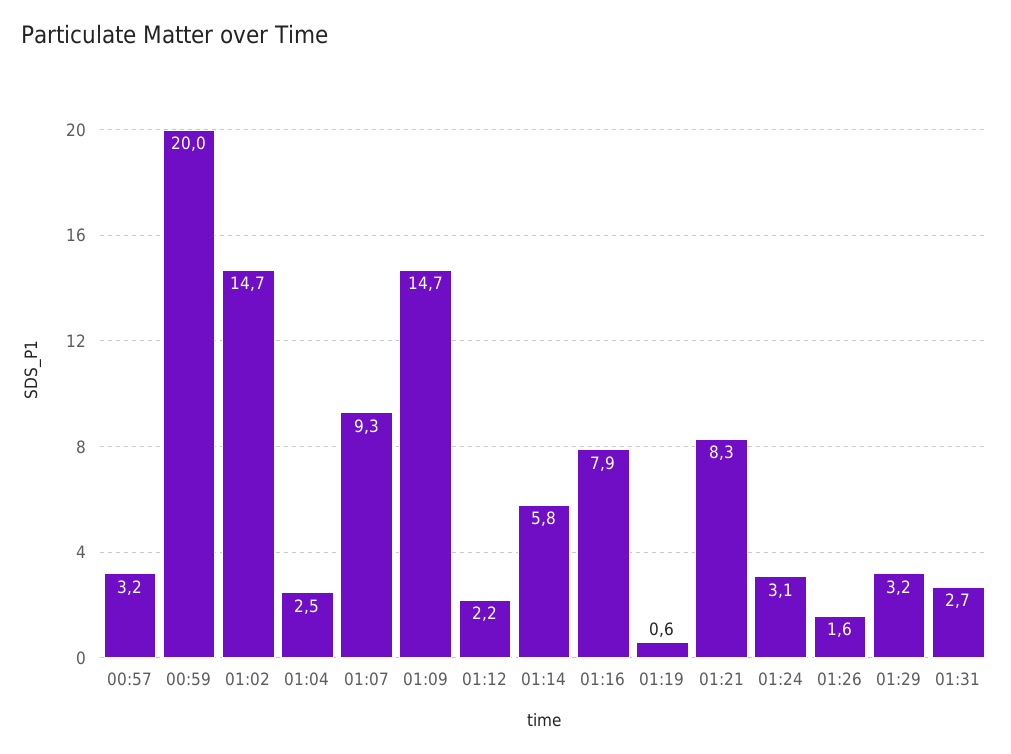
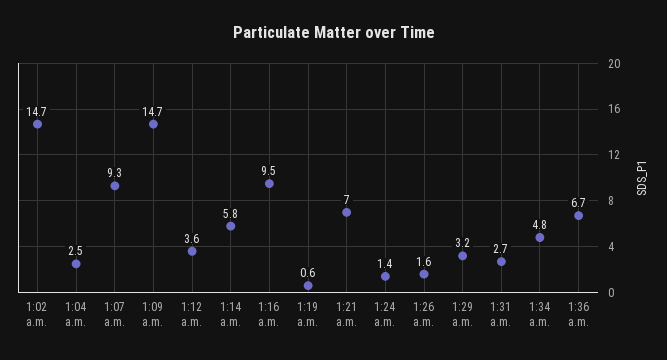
00:57: 3.2 -> none
00:59: 20 -> none
01:12: 2.2 -> 3.6
01:16: 7.9 -> 9.5
01:21: 8.3 -> 7
01:24: 3.1 -> 1.4
1:34 a.m.: none -> 4.8
1:36 a.m.: none -> 6.7

